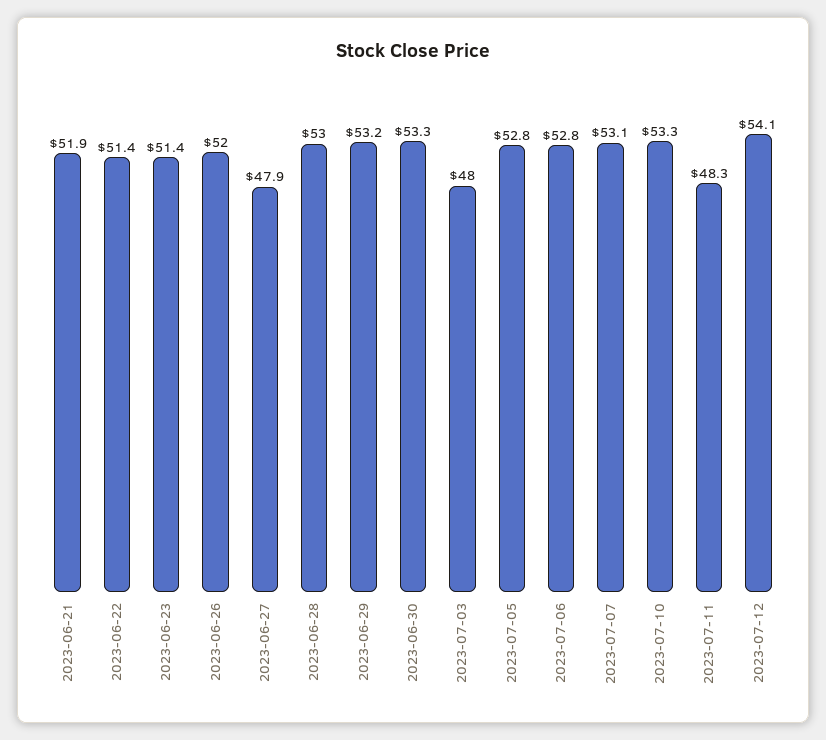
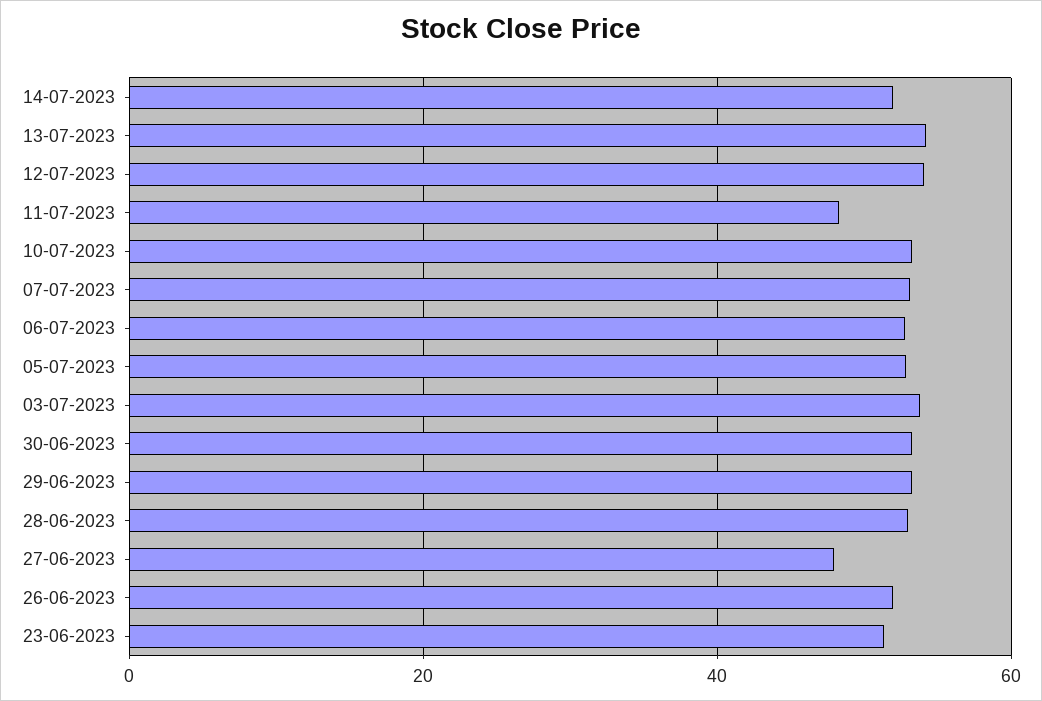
2023-06-21: 51.9 -> none
2023-06-22: 51.4 -> none
2023-07-03: 48 -> 54
14-07-2023: none -> 52
13-07-2023: none -> 54

